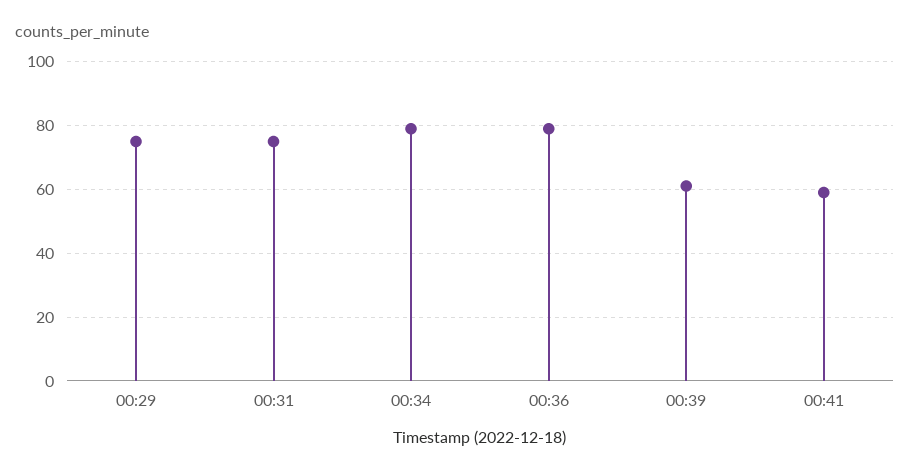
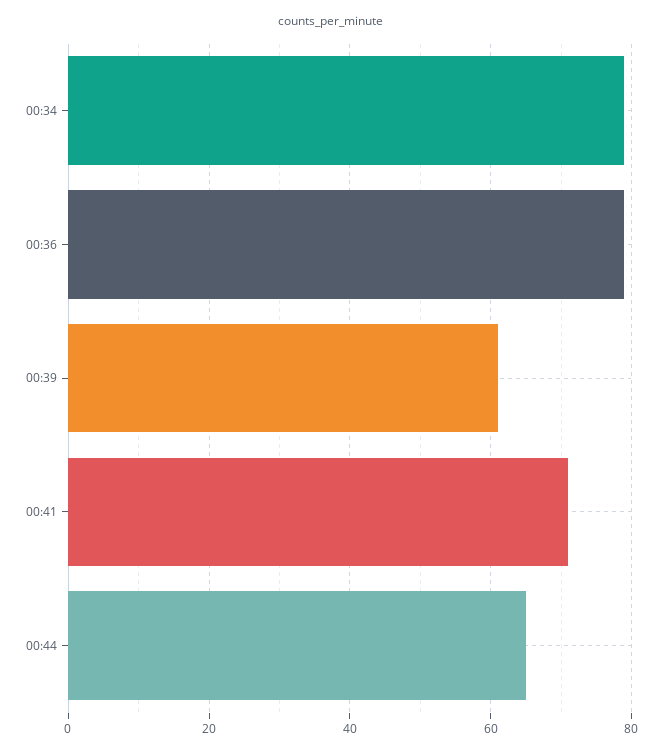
00:29: 75 -> none
00:31: 75 -> none
00:41: 60 -> 70
00:44: none -> 65

